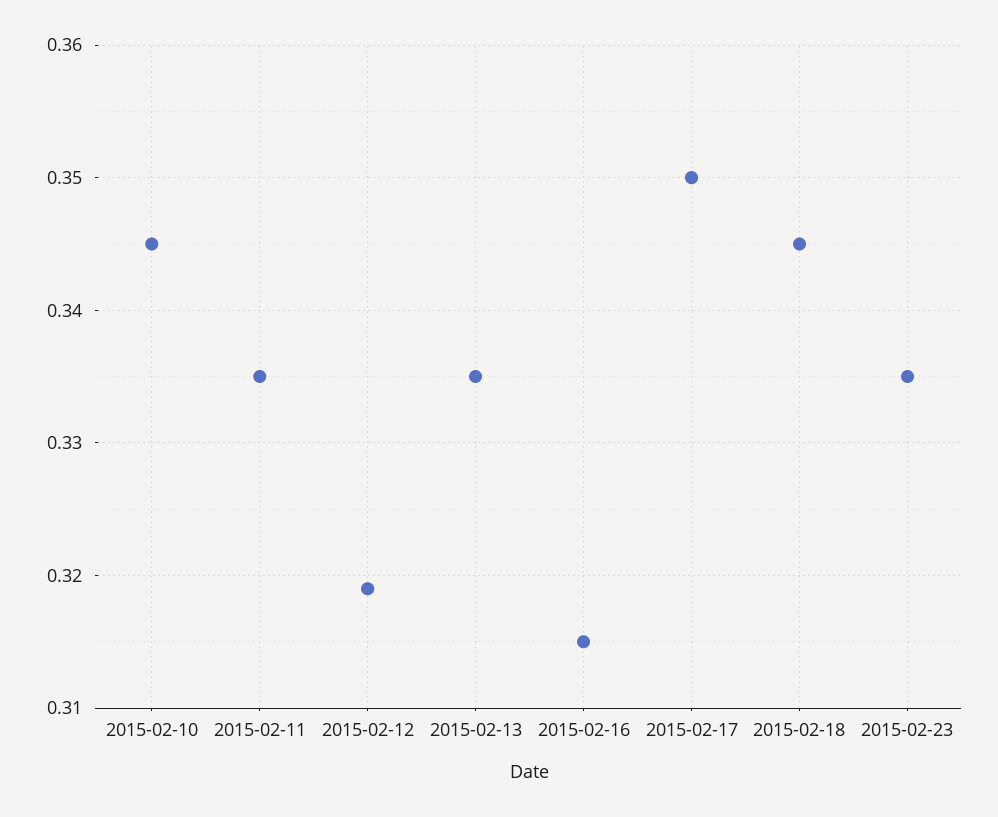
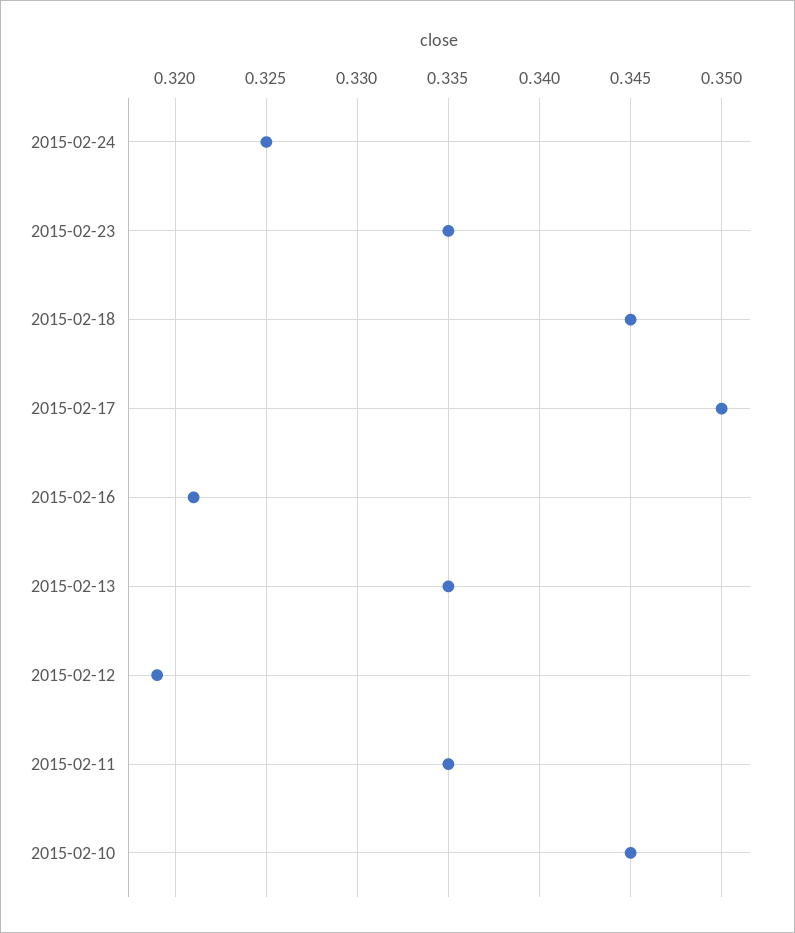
2015-02-16: 0.315 -> 0.321
2015-02-24: none -> 0.325

